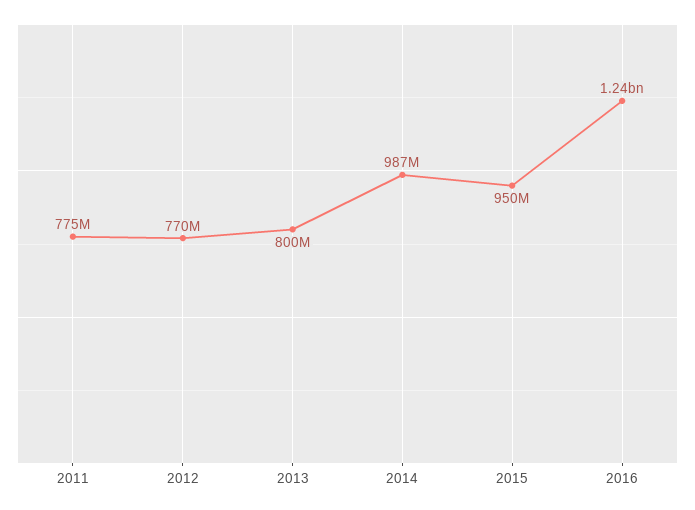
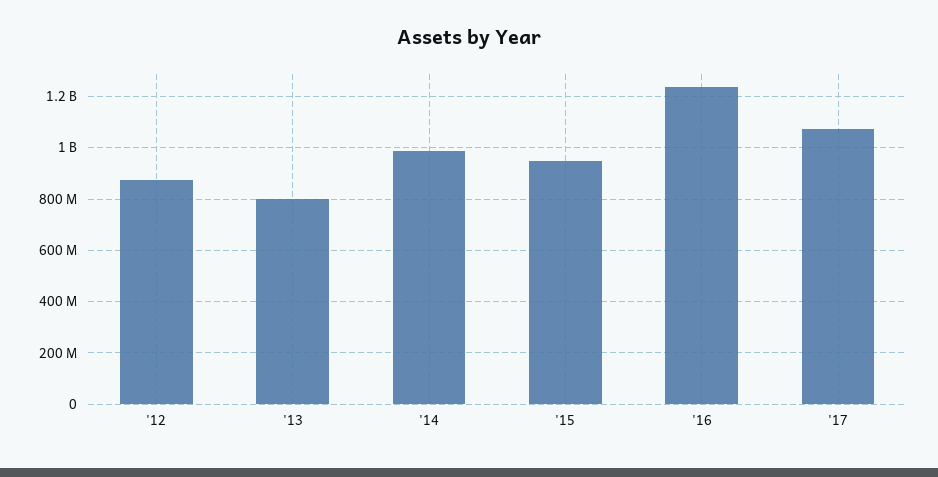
2011: 775000000 -> none
2012: 770000000 -> 875000000
'17: none -> 1075000000

